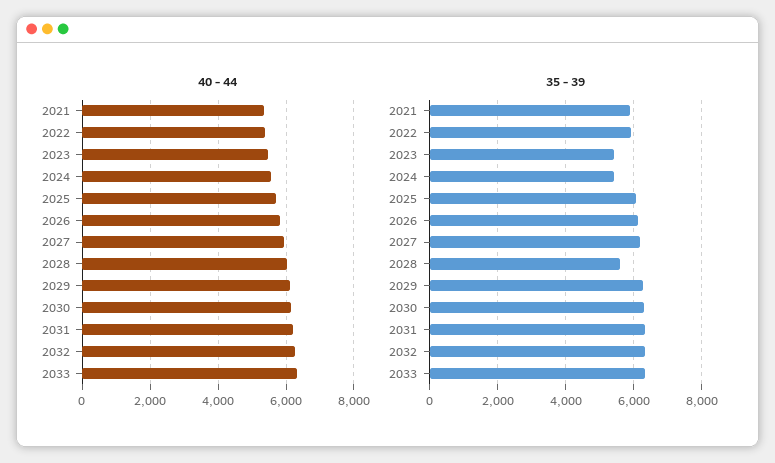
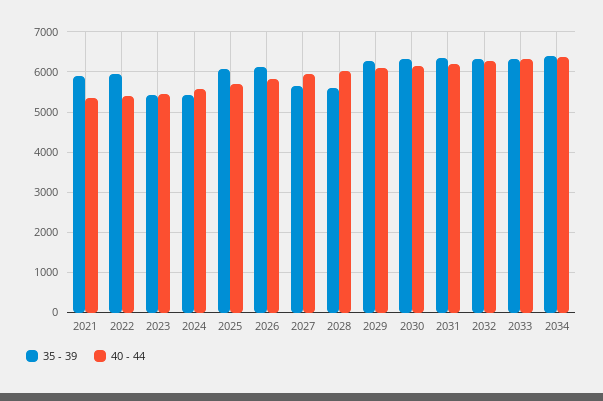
35 - 39, 2027: 6200 -> 5600
35 - 39, 2034: none -> 6400
40 - 44, 2034: none -> 6400

